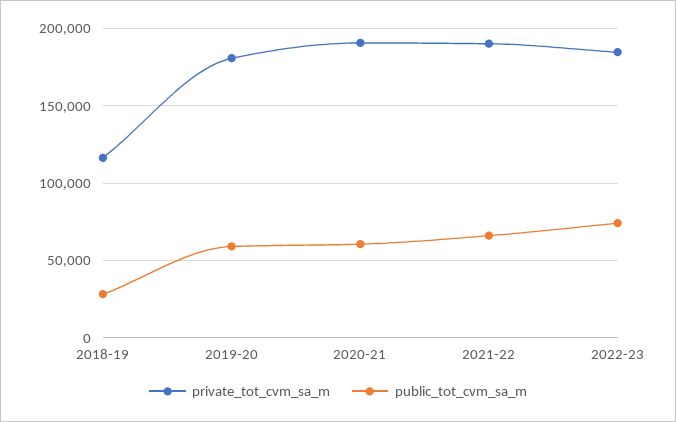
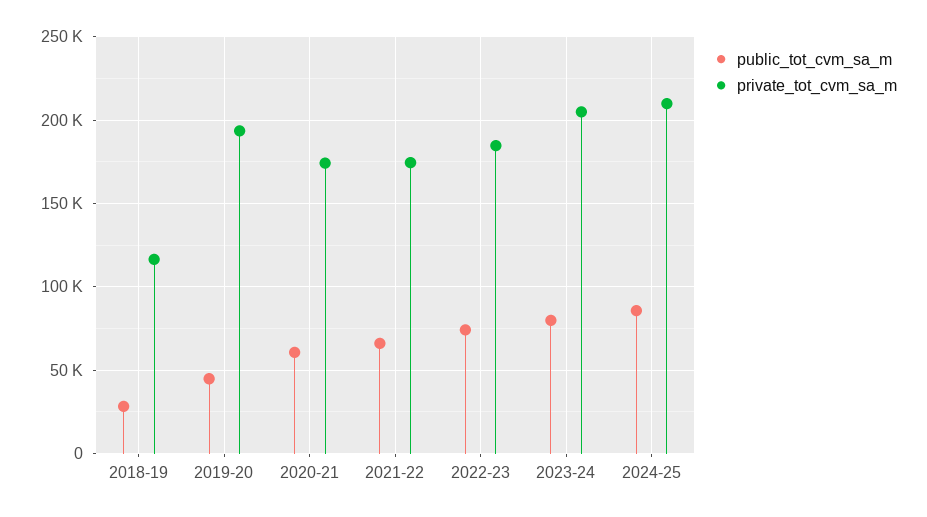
private_tot_cvm_sa_m, 2019-20: 180000 -> 195000
public_tot_cvm_sa_m, 2019-20: 60000 -> 45000
private_tot_cvm_sa_m, 2020-21: 190000 -> 175000
private_tot_cvm_sa_m, 2021-22: 190000 -> 175000
public_tot_cvm_sa_m, 2023-24: none -> 80000
private_tot_cvm_sa_m, 2023-24: none -> 205000
public_tot_cvm_sa_m, 2024-25: none -> 85000
private_tot_cvm_sa_m, 2024-25: none -> 210000

